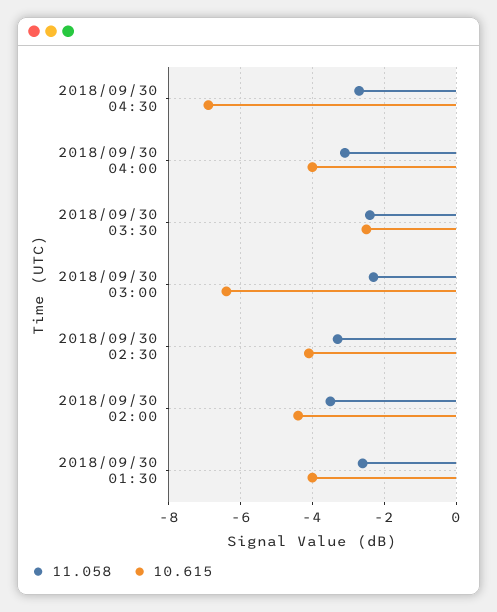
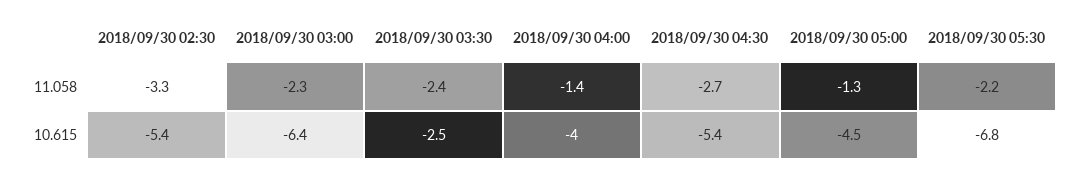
10.615, 2018/09/30 04:30: -7 -> -5.4
11.058, 2018/09/30 04:00: -3 -> -1.4
10.615, 2018/09/30 02:30: -4 -> -5.4
11.058, 2018/09/30 02:00: -3.5 -> none
10.615, 2018/09/30 02:00: -4.5 -> none
11.058, 2018/09/30 01:30: -2.5 -> none
10.615, 2018/09/30 01:30: -4 -> none
11.058, 2018/09/30 05:00: none -> -1.3
11.058, 2018/09/30 05:30: none -> -2.2
10.615, 2018/09/30 05:00: none -> -4.5
10.615, 2018/09/30 05:30: none -> -6.8

